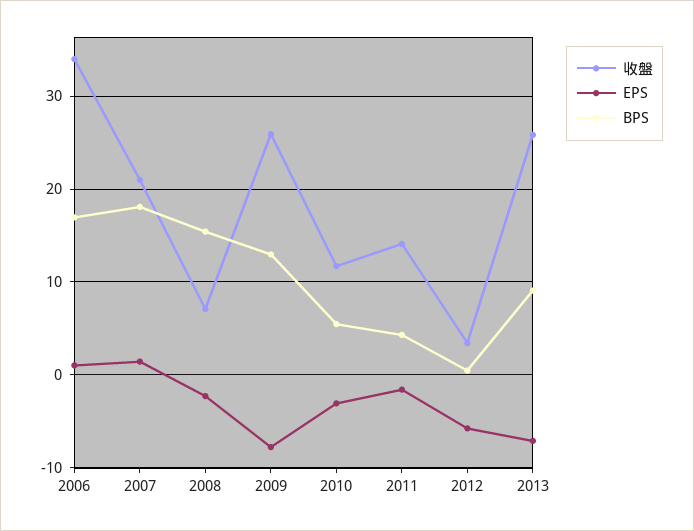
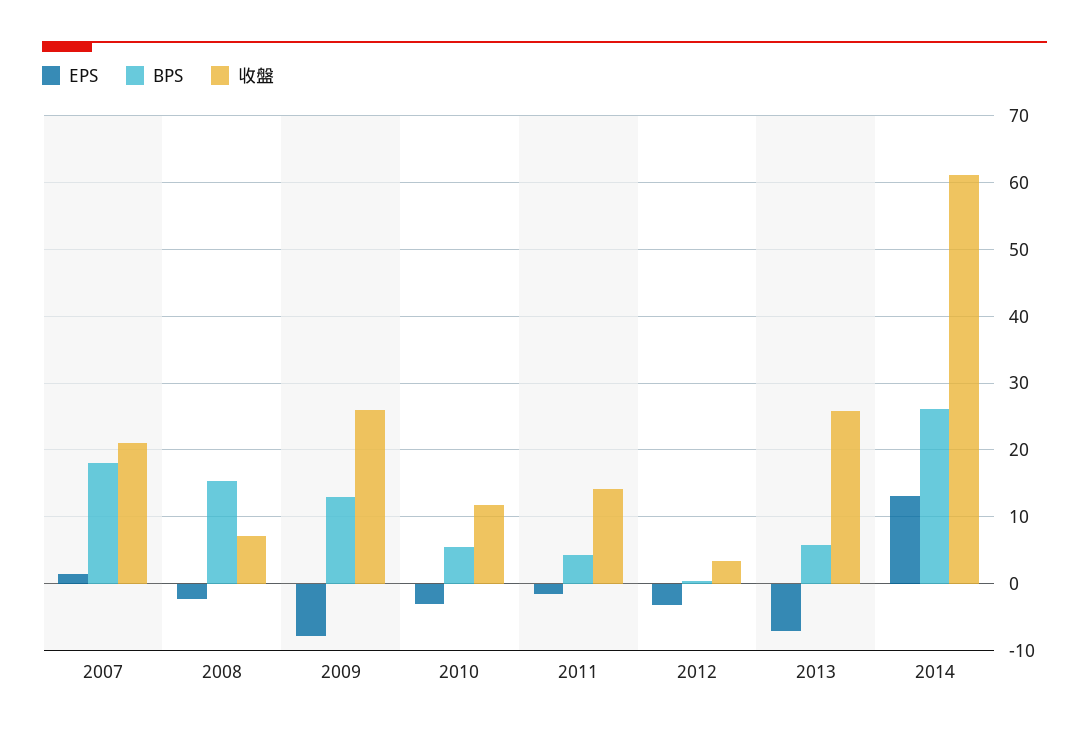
收盤, 2006: 34 -> none
EPS, 2006: 1 -> none
BPS, 2006: 17 -> none
EPS, 2012: -6 -> -3
BPS, 2013: 9 -> 6
EPS, 2014: none -> 13
BPS, 2014: none -> 26
收盤, 2014: none -> 61

